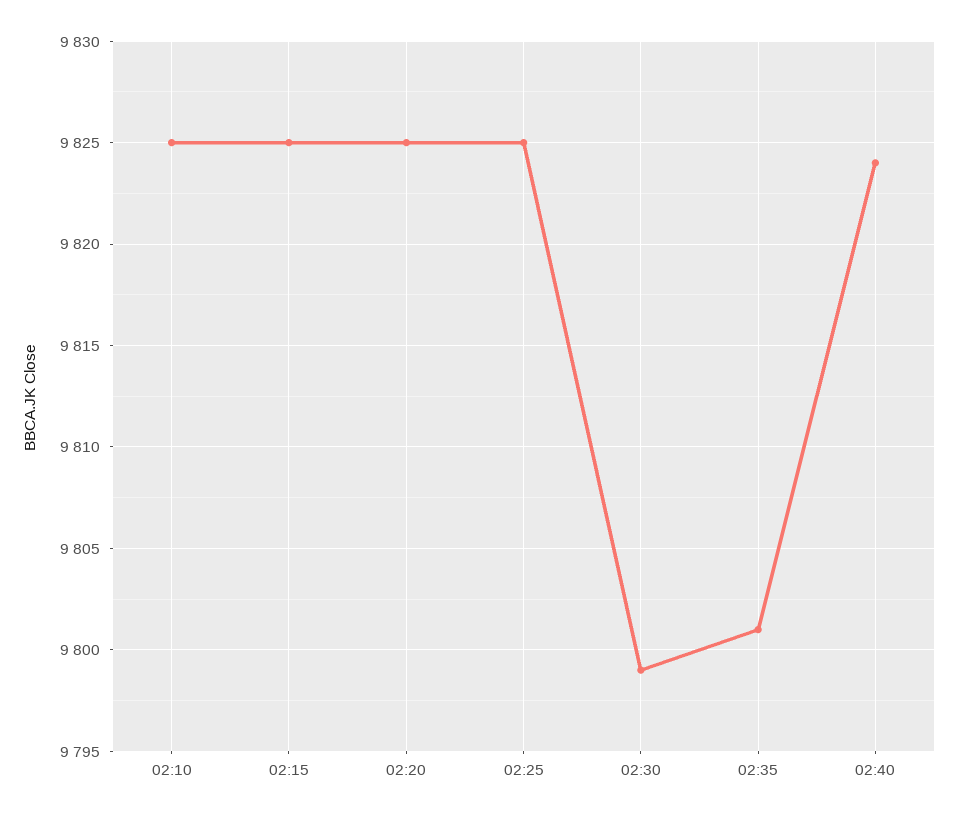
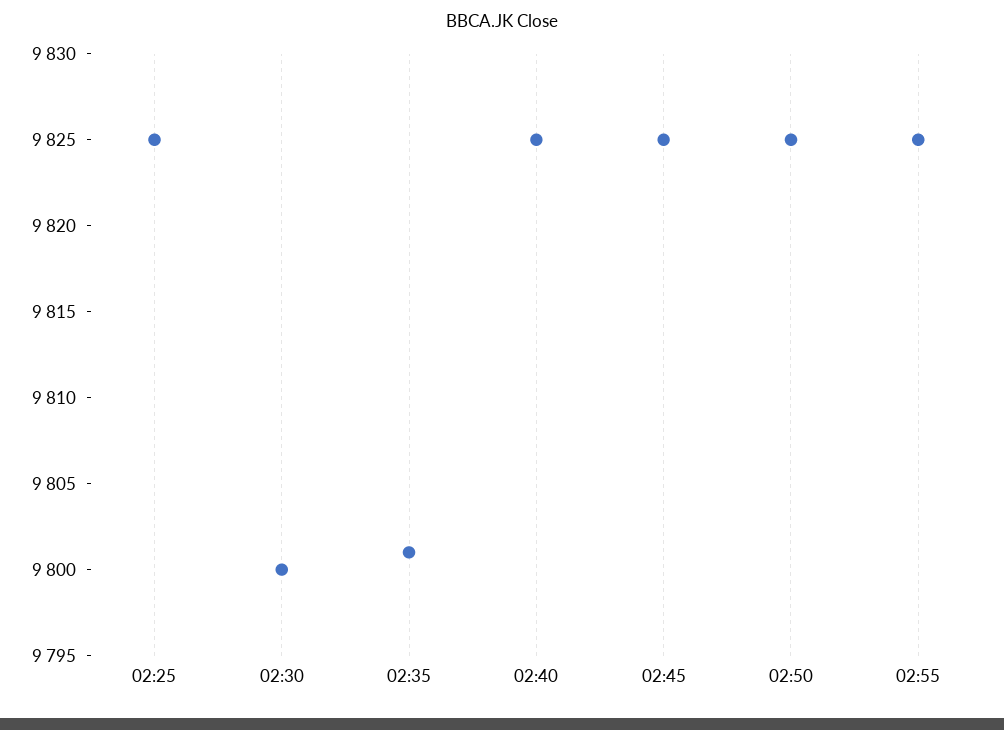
02:10: 9825 -> none
02:15: 9825 -> none
02:20: 9825 -> none
02:30: 9799 -> 9800
02:40: 9824 -> 9825
02:45: none -> 9825
02:50: none -> 9825
02:55: none -> 9825

